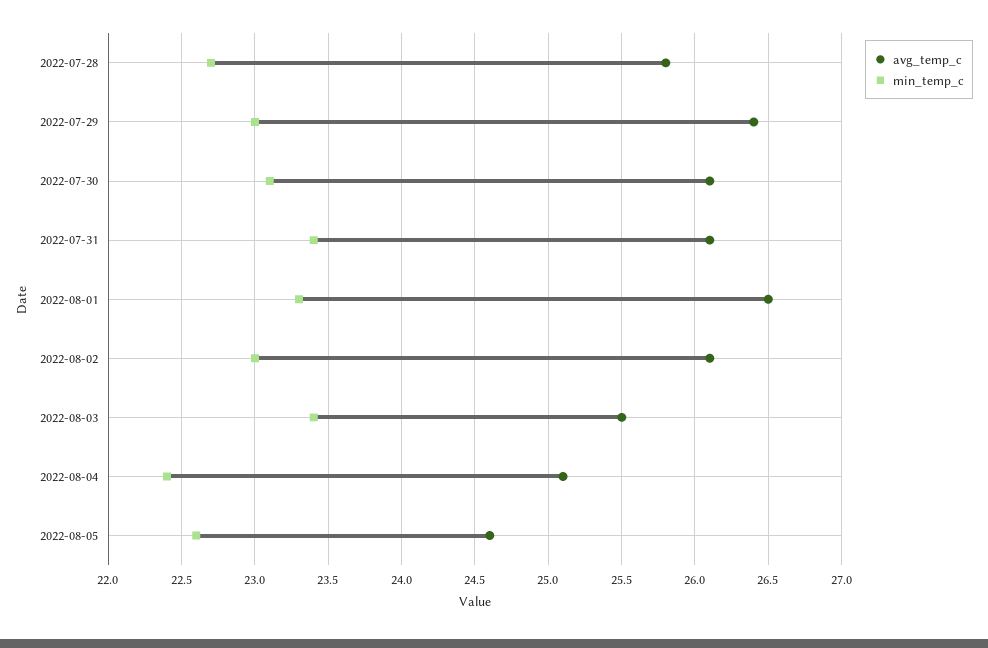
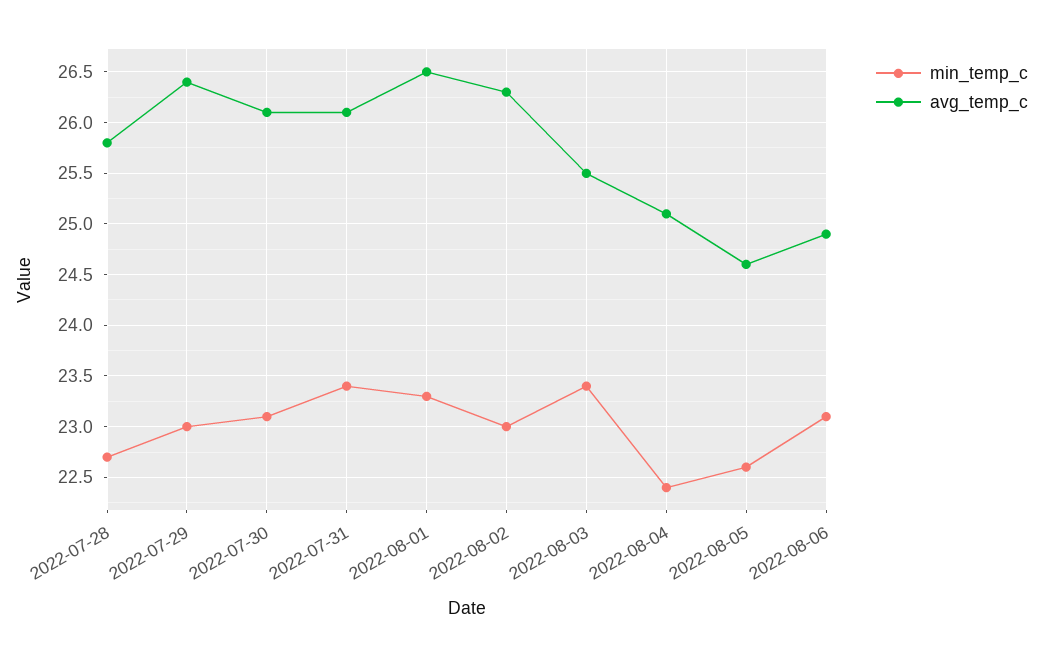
avg_temp_c, 2022-08-02: 26.1 -> 26.3
min_temp_c, 2022-08-06: none -> 23.1
avg_temp_c, 2022-08-06: none -> 24.9

